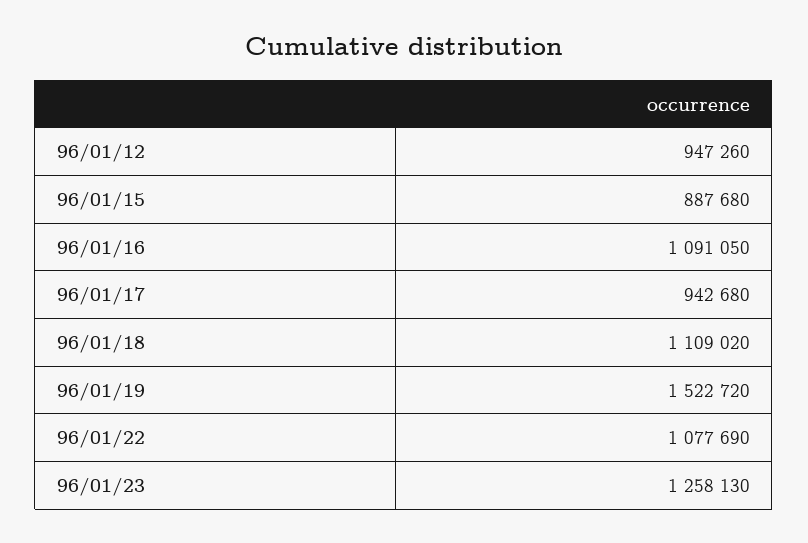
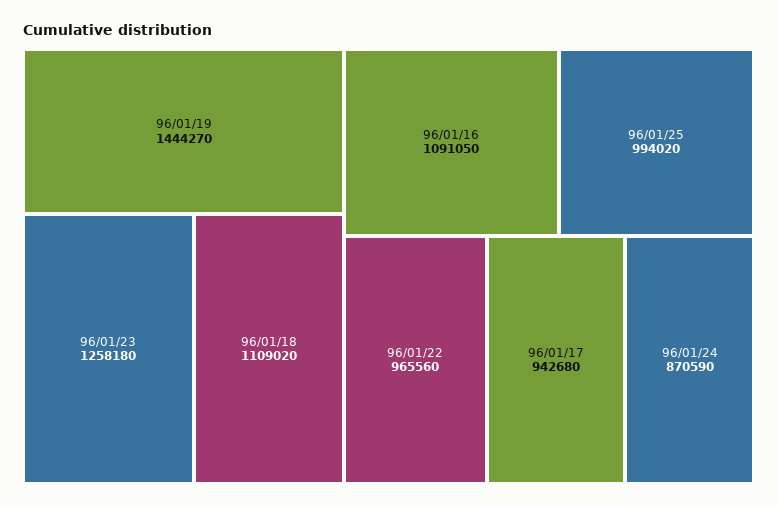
96/01/12: 947260 -> none
96/01/15: 887680 -> none
96/01/19: 1522720 -> 1444270
96/01/22: 1077690 -> 965560
96/01/23: 1258130 -> 1258180
96/01/25: none -> 994020
96/01/24: none -> 870590

